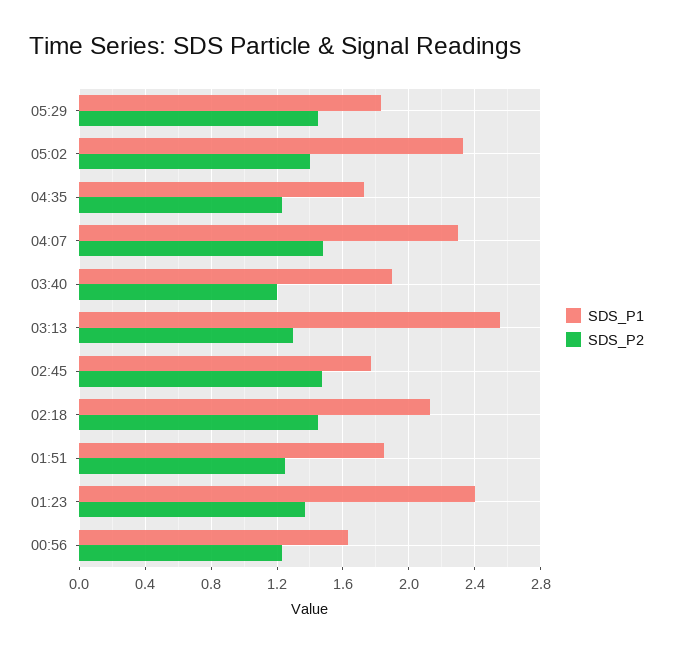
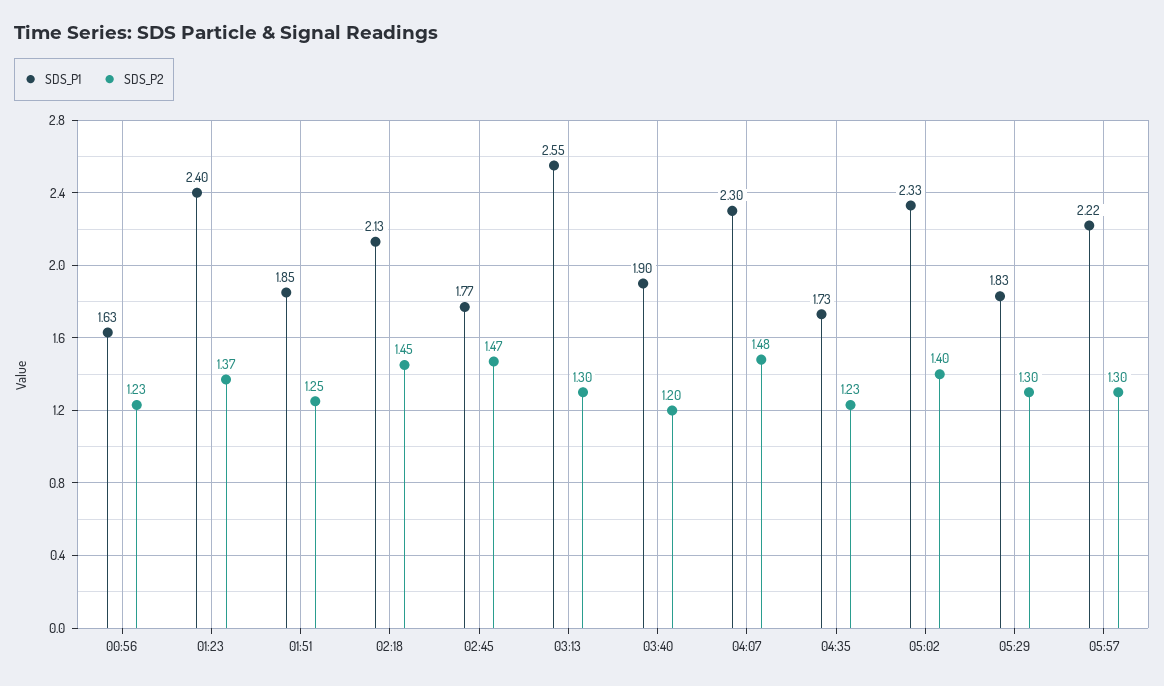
SDS_P2, 05:29: 1.45 -> 1.3
SDS_P1, 05:57: none -> 2.22
SDS_P2, 05:57: none -> 1.3

